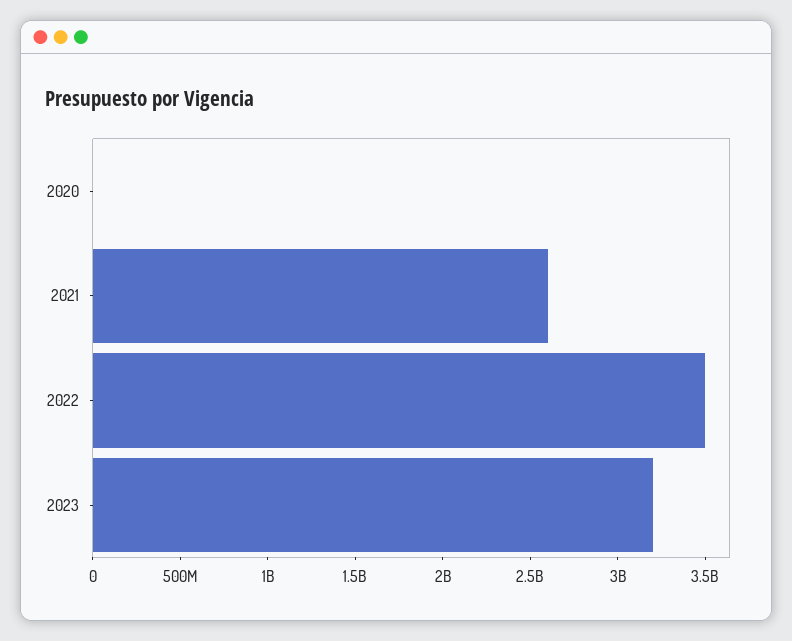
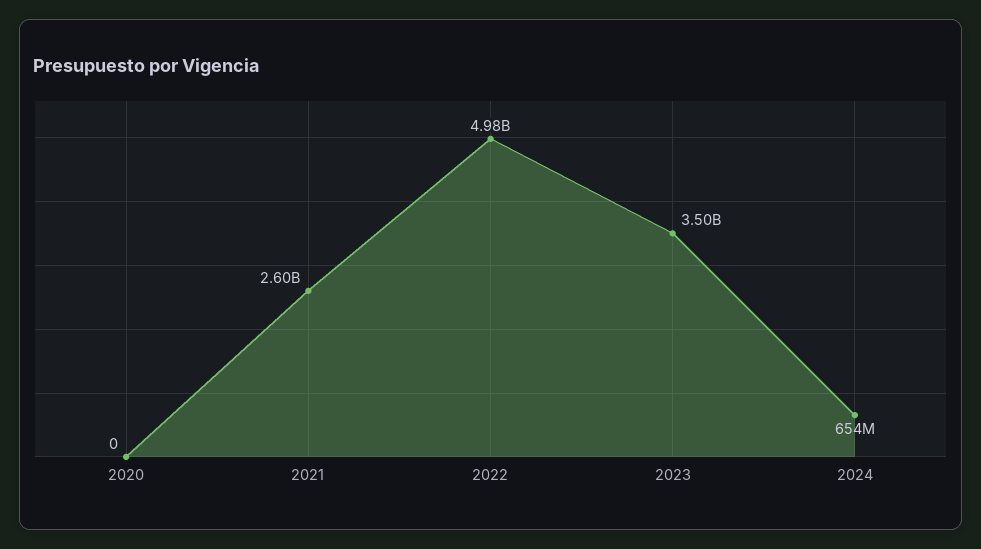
2022: 3500000000 -> 4980000000
2023: 3200000000 -> 3500000000
2024: none -> 654000000

